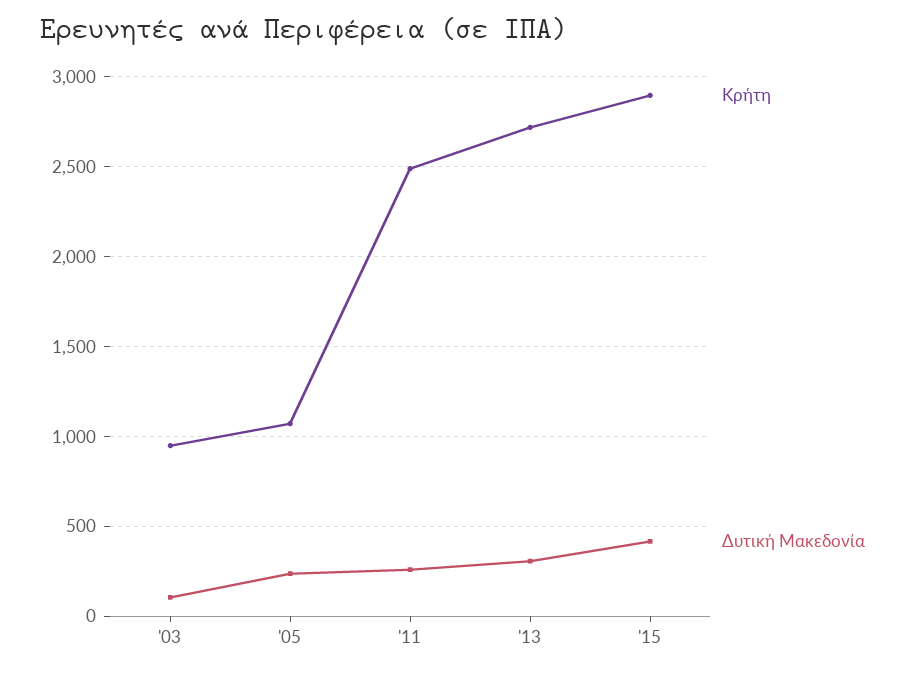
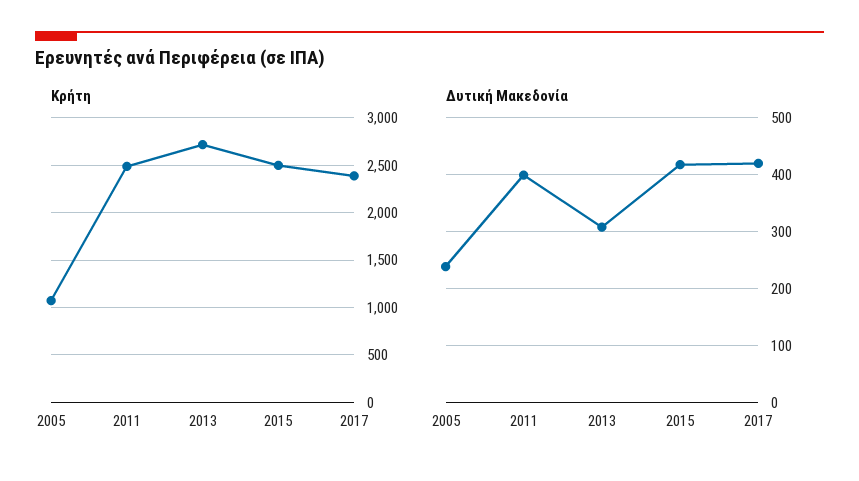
Κρήτη, '03: 950 -> none
Δυτική Μακεδονία, '03: 100 -> none
Δυτική Μακεδονία, '11: 250 -> 400
Κρήτη, '15: 2900 -> 2500
Κρήτη, 2017: none -> 2400
Δυτική Μακεδονία, 2017: none -> 420

